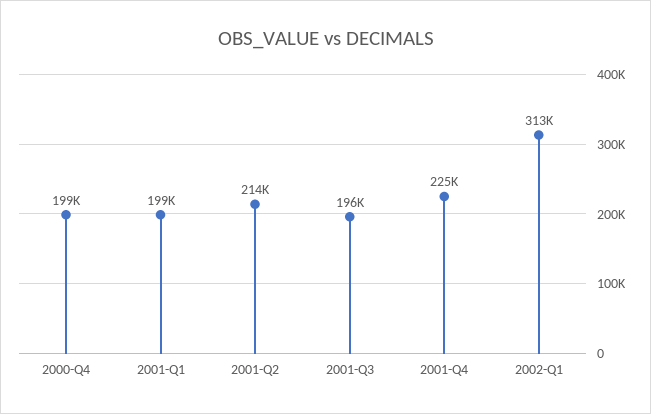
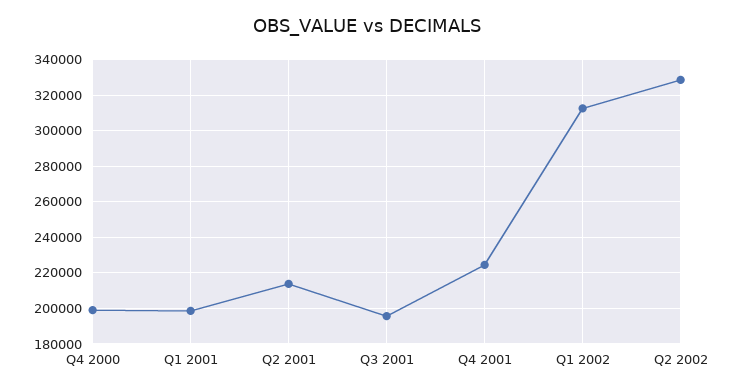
Q2 2002: none -> 330000

